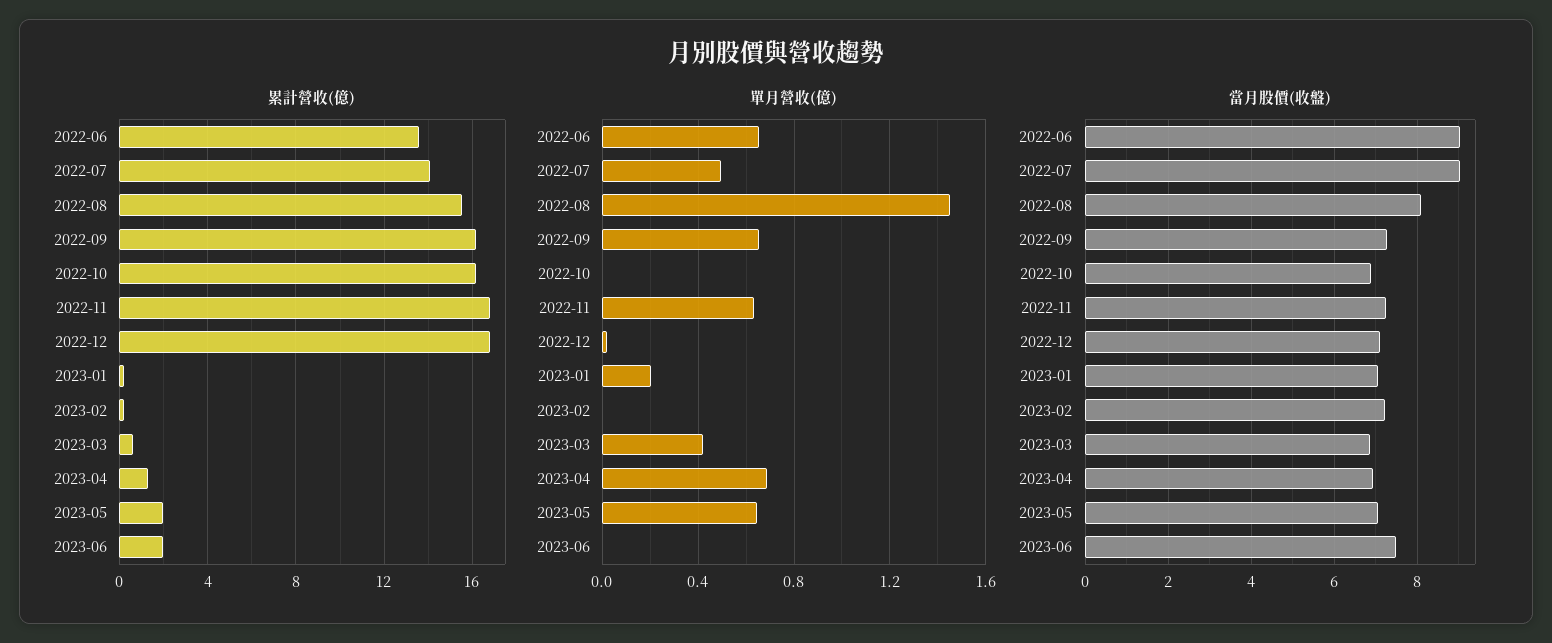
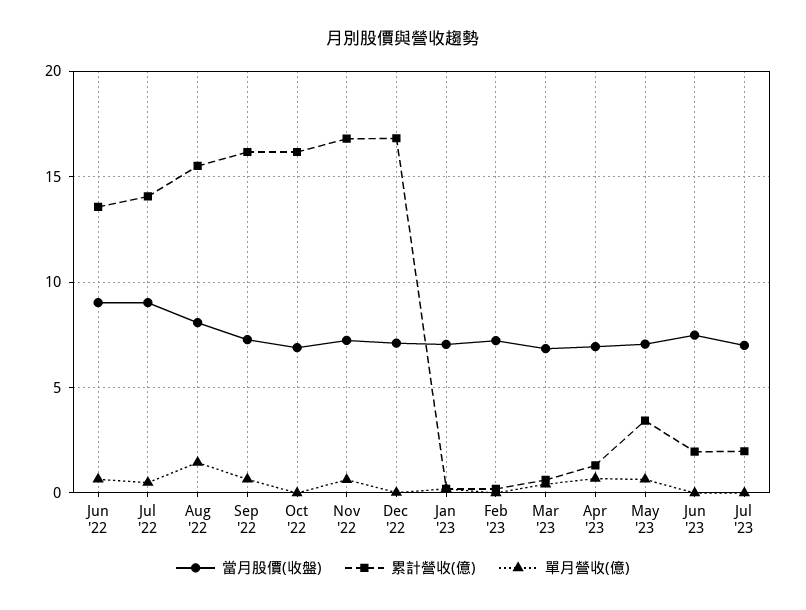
累計營收(億), 2023-05: 2 -> 3.5
當月股價(收盤), Jul '23: none -> 7
累計營收(億), Jul '23: none -> 2
單月營收(億), Jul '23: none -> 0

